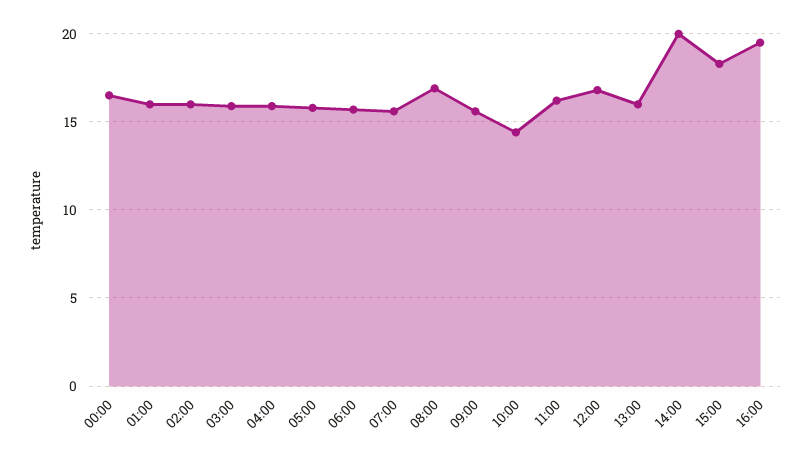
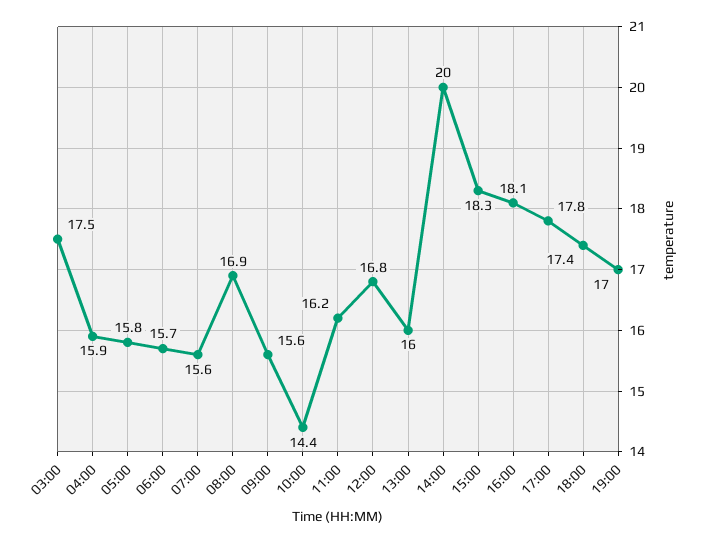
00:00: 16.5 -> none
01:00: 16 -> none
02:00: 16 -> none
03:00: 16 -> 17.5
16:00: 19.5 -> 18.1
17:00: none -> 17.8
18:00: none -> 17.4
19:00: none -> 17

